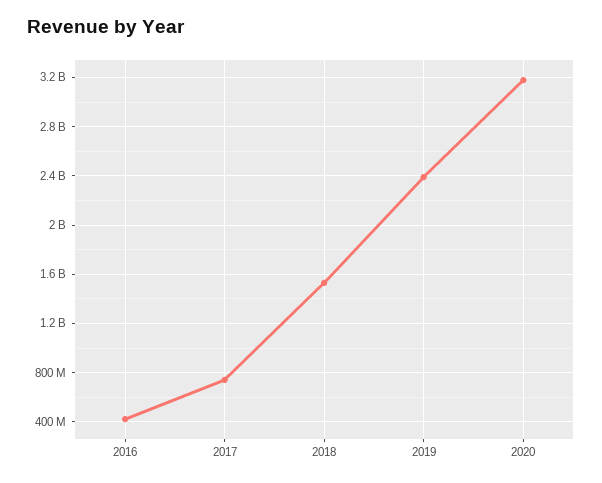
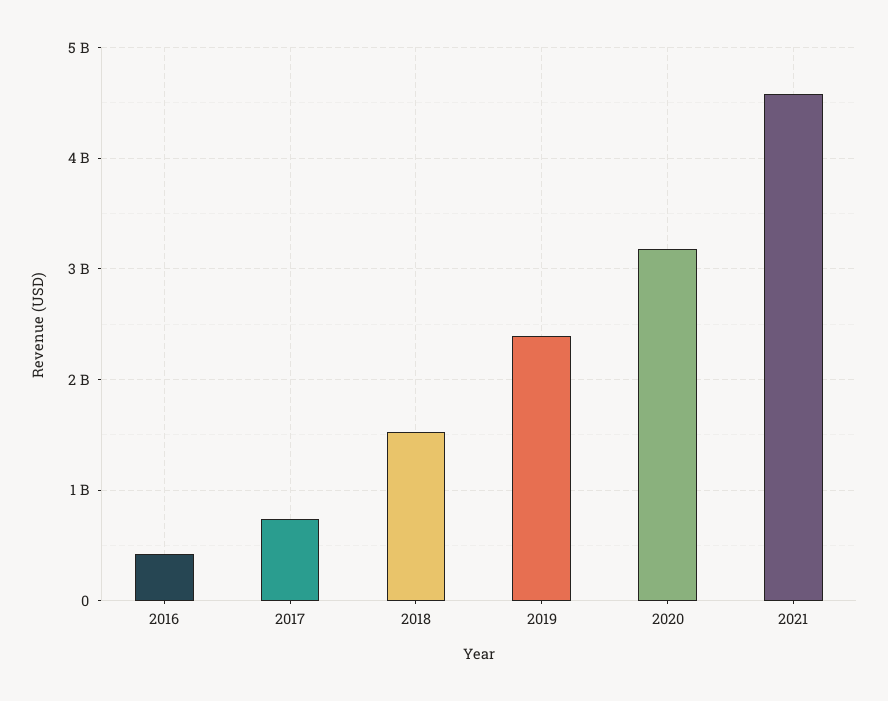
2021: none -> 4600000000

